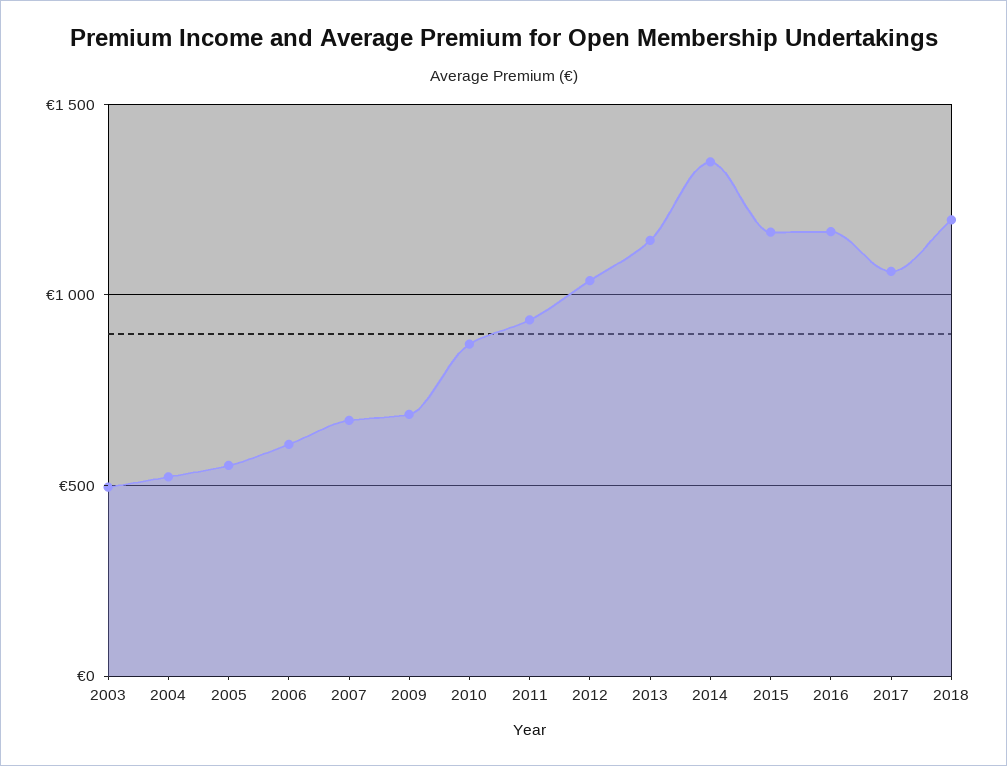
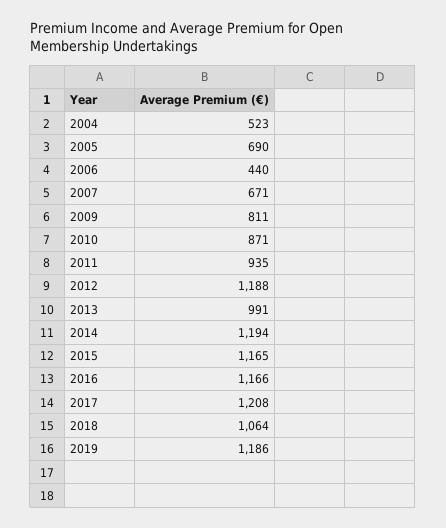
2003: 500 -> none
2005: 550 -> 690
2006: 600 -> 440
2009: 700 -> 811
2012: 1050 -> 1188
2013: 1150 -> 991
2014: 1350 -> 1194
2017: 1050 -> 1208
2018: 1200 -> 1064
2019: none -> 1186

